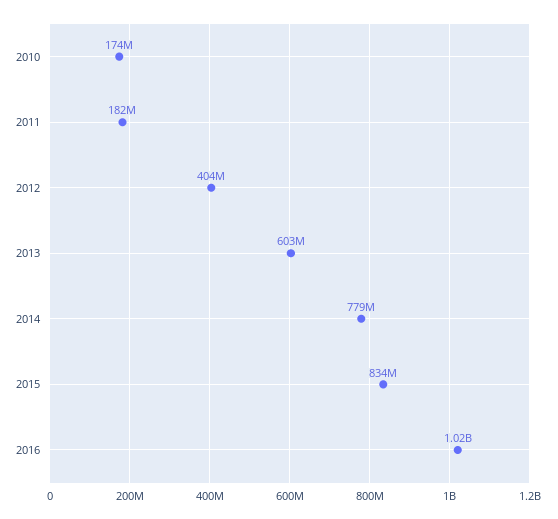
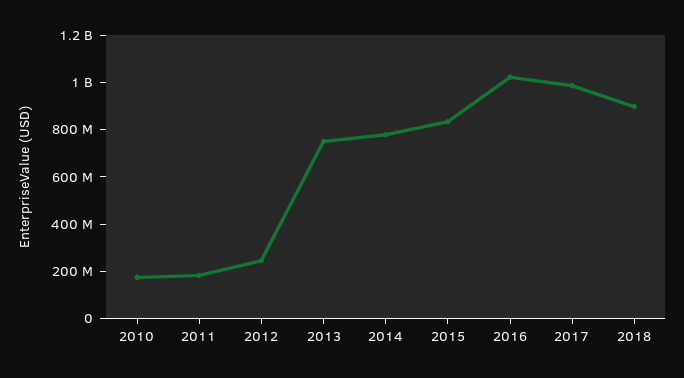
2012: 404000000 -> 250000000
2013: 603000000 -> 750000000
2017: none -> 1000000000
2018: none -> 900000000

